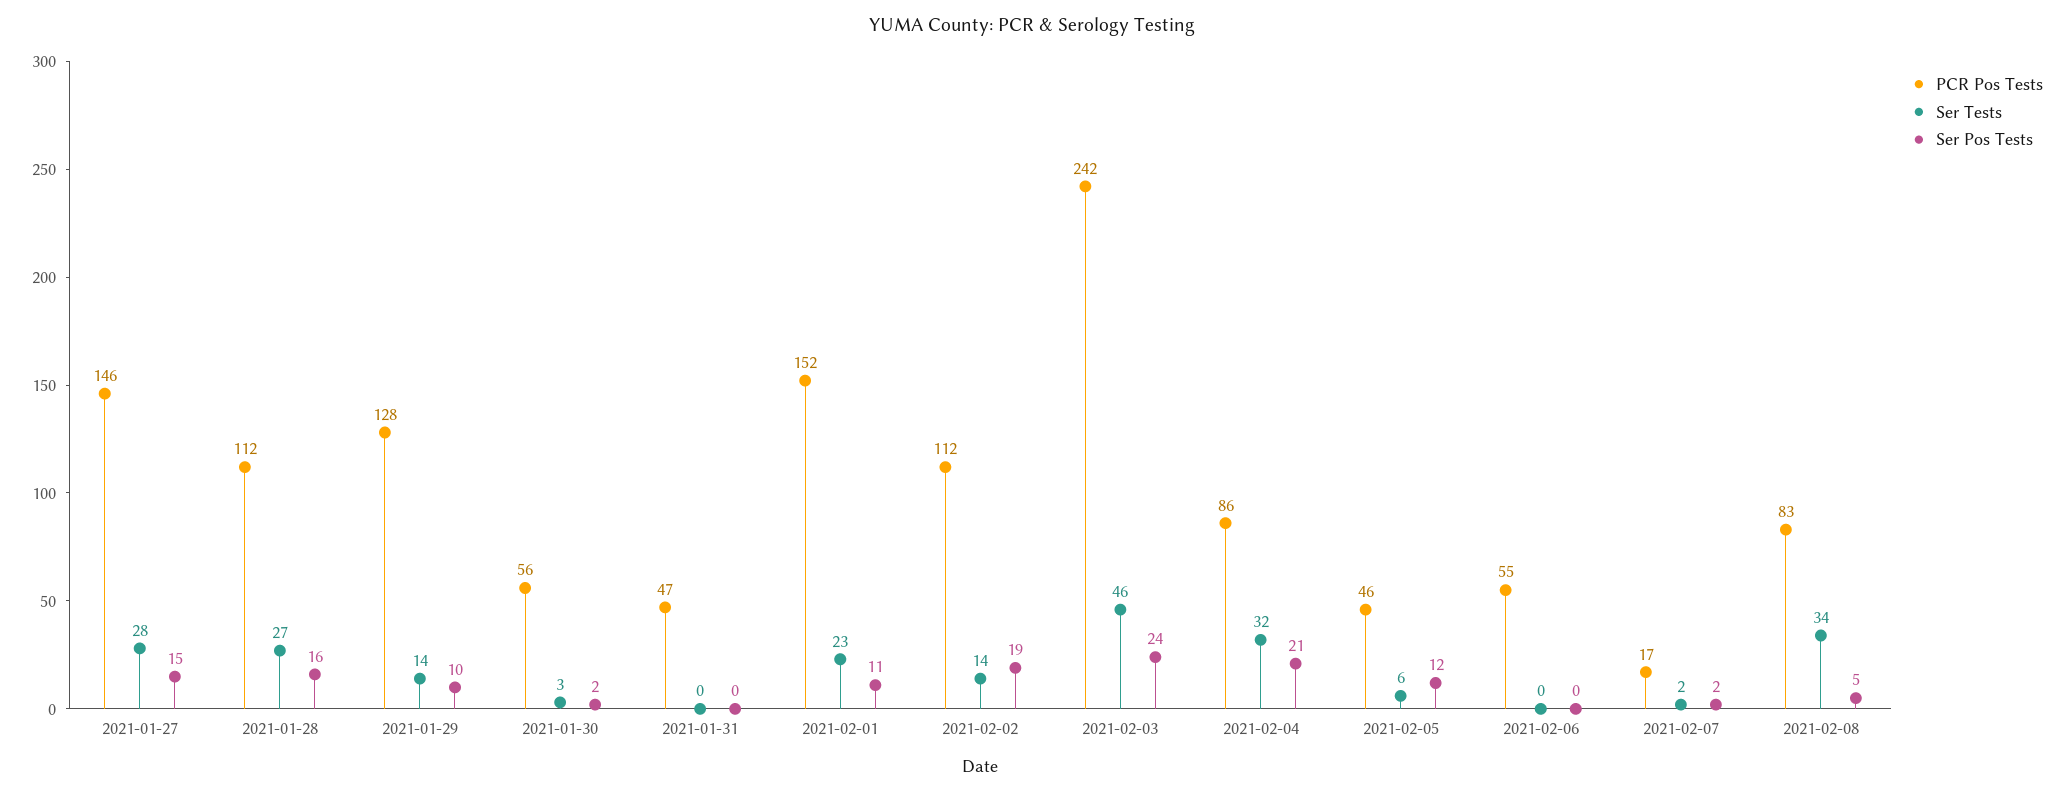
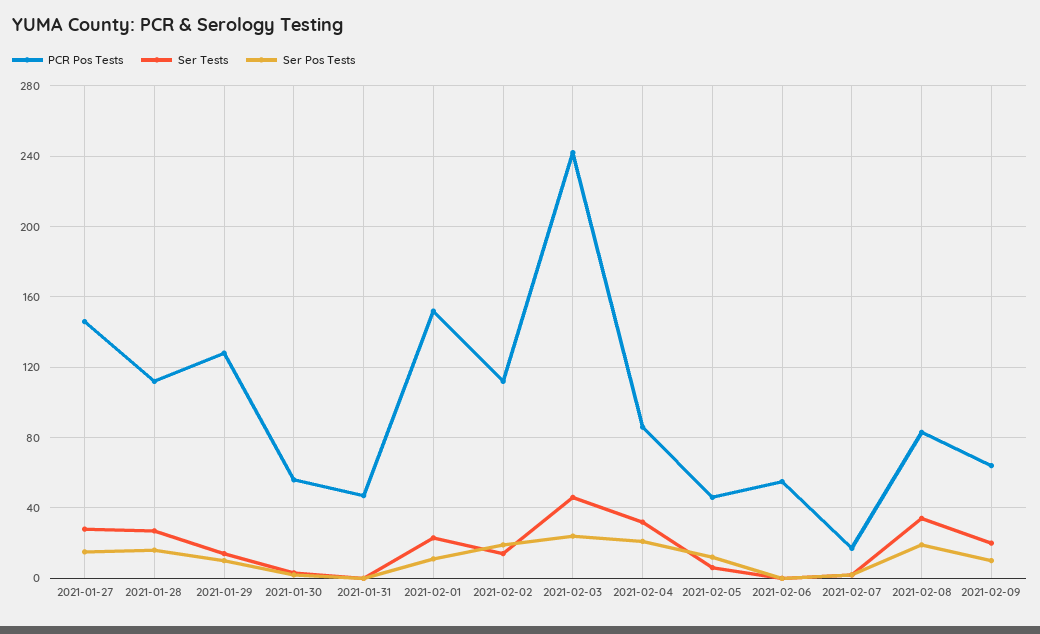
Ser Pos Tests, 2021-02-08: 5 -> 20
PCR Pos Tests, 2021-02-09: none -> 65
Ser Tests, 2021-02-09: none -> 20
Ser Pos Tests, 2021-02-09: none -> 10

